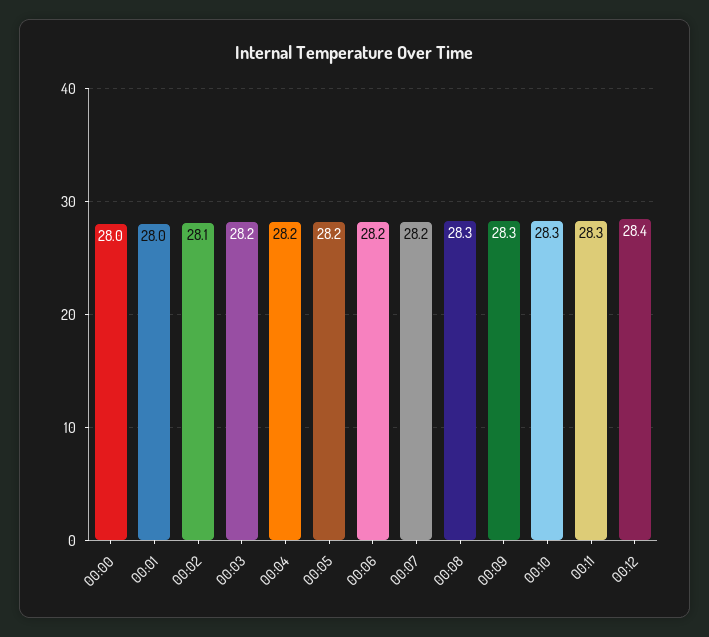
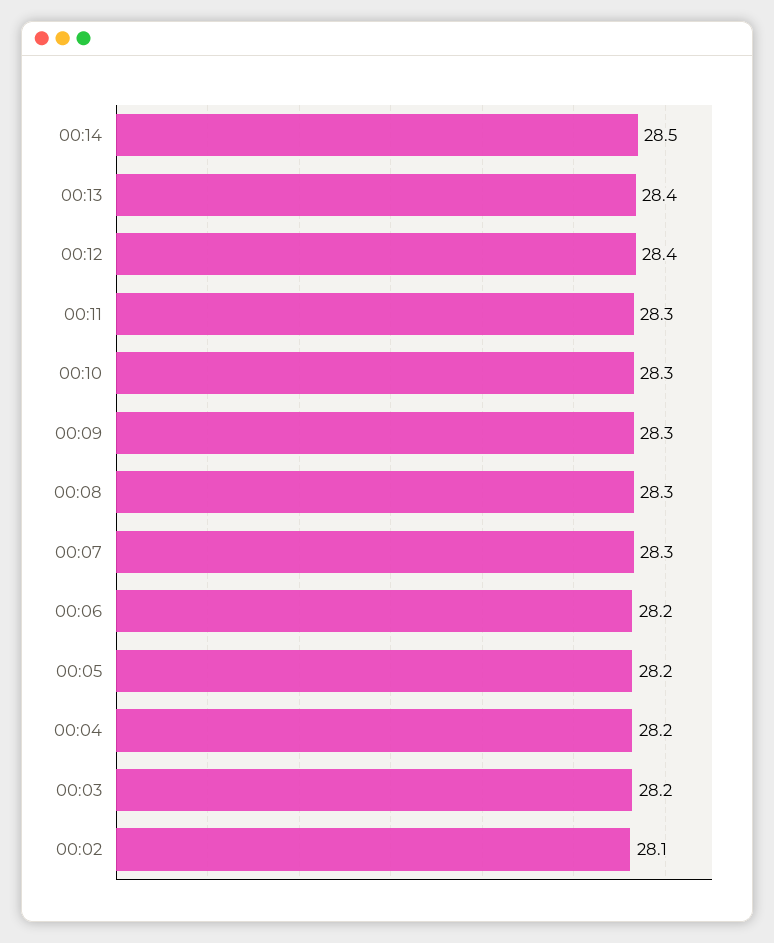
00:00: 28 -> none
00:01: 28 -> none
00:07: 28.2 -> 28.3
00:14: none -> 28.5
00:13: none -> 28.4

